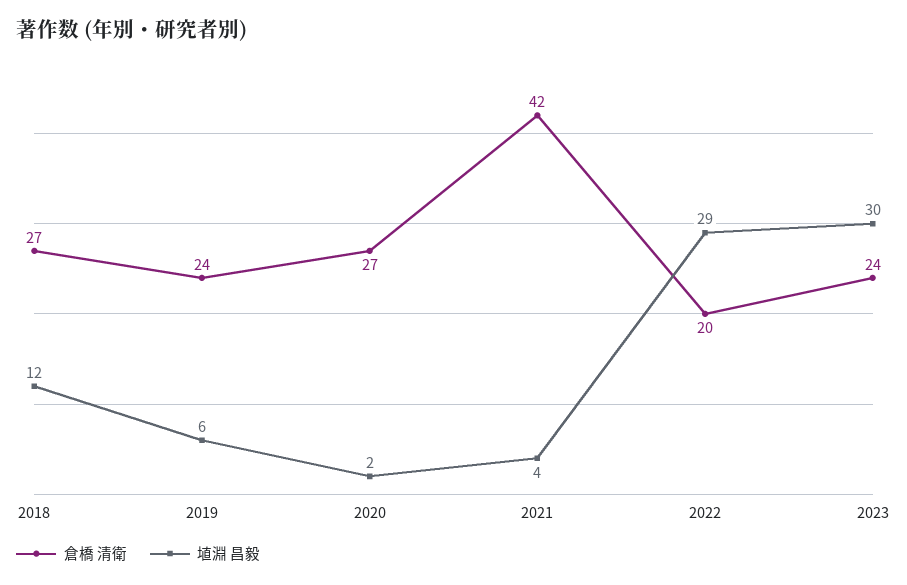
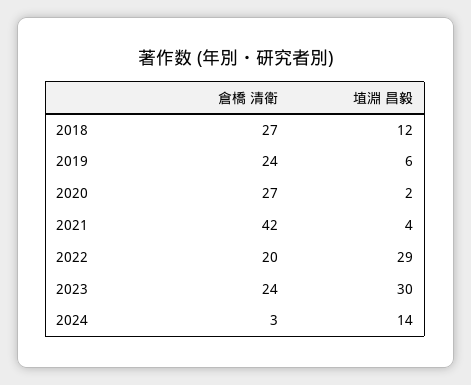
倉橋 清衛, 2024: none -> 3
埴淵 昌毅, 2024: none -> 14

